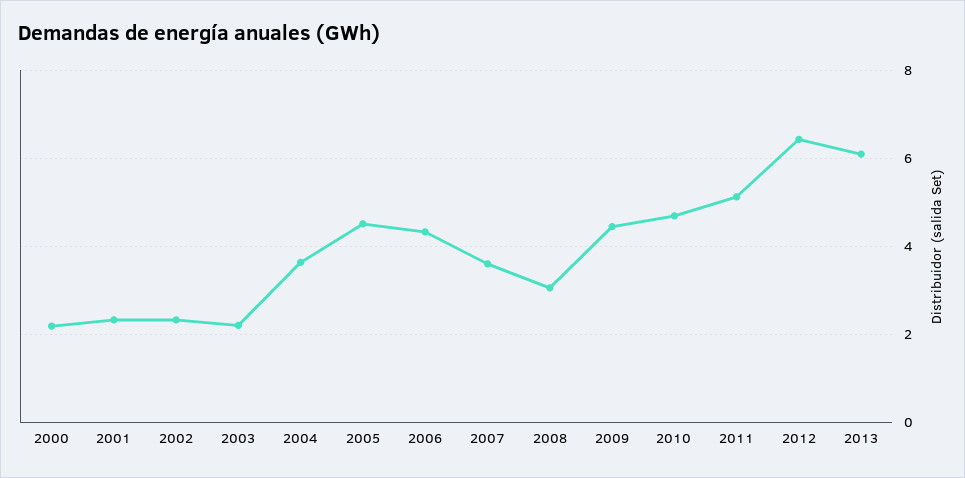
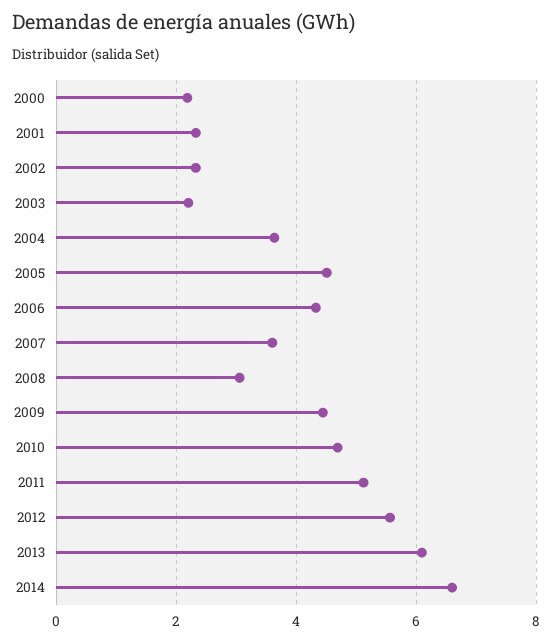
2012: 6.4 -> 5.6
2014: none -> 6.6

